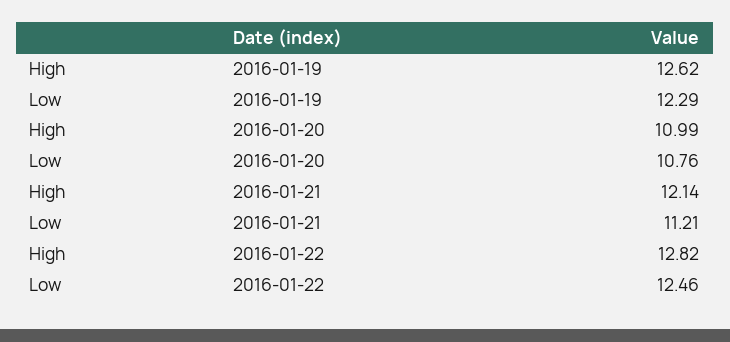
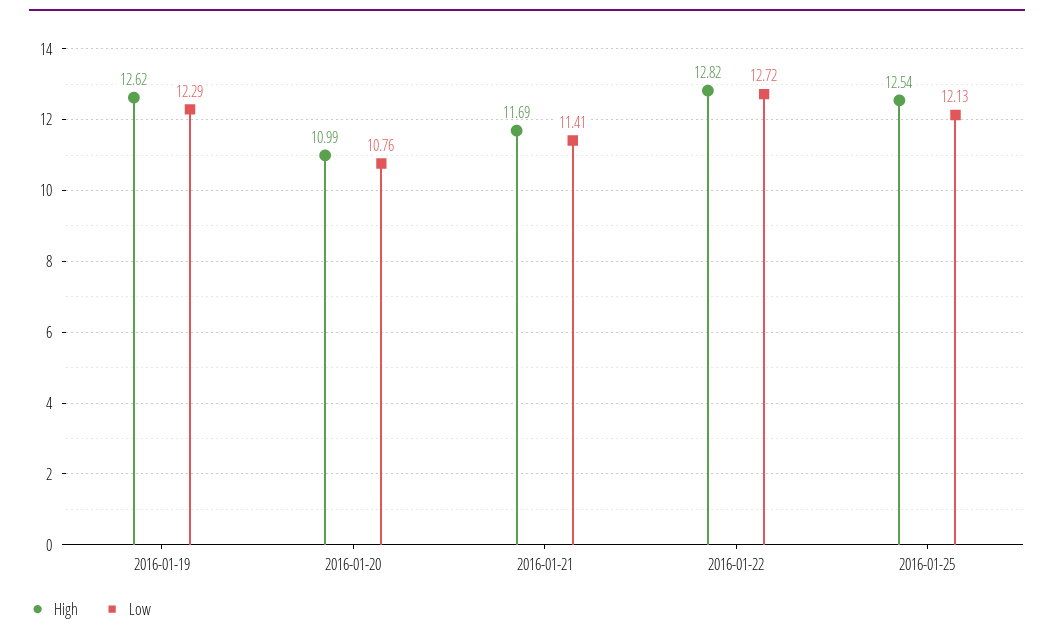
High, 2016-01-21: 12.14 -> 11.69
Low, 2016-01-21: 11.21 -> 11.41
Low, 2016-01-22: 12.46 -> 12.72
High, 2016-01-25: none -> 12.54
Low, 2016-01-25: none -> 12.13

